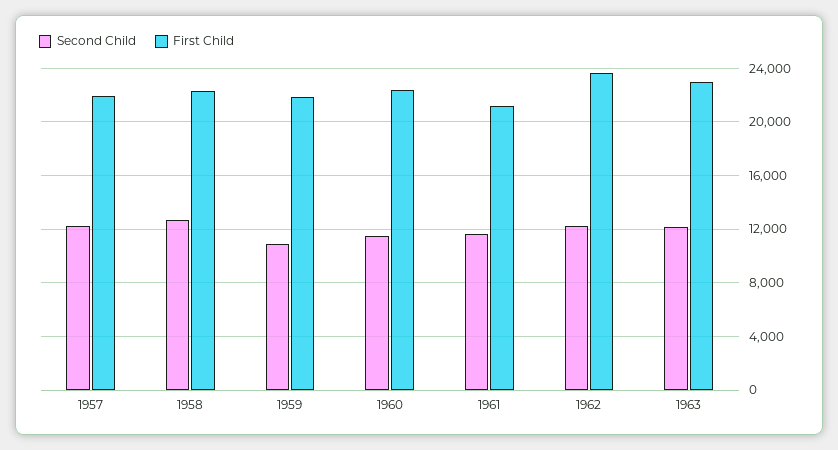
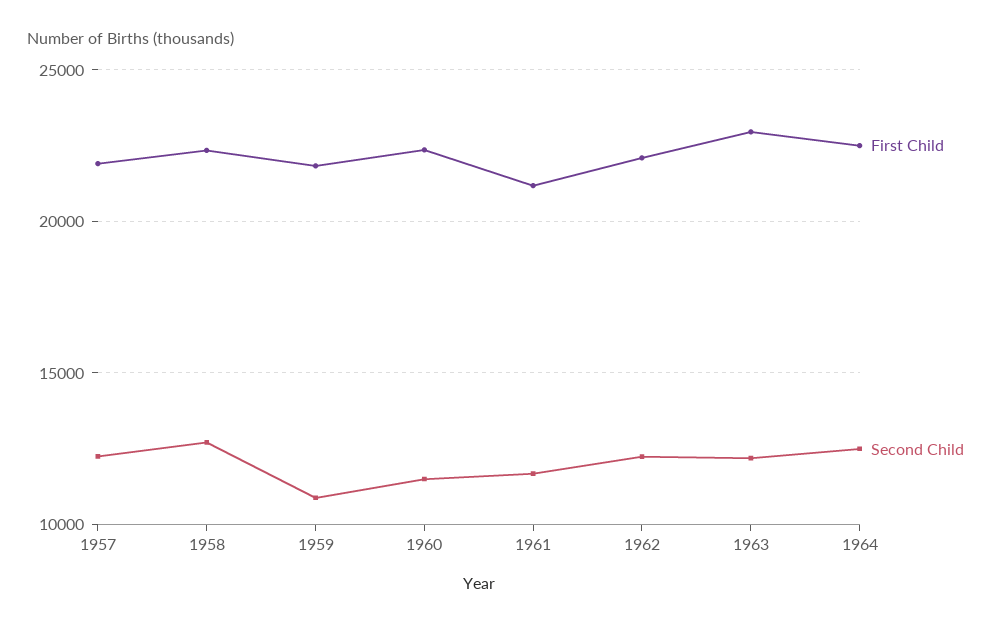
First Child, 1962: 23500 -> 22000
First Child, 1964: none -> 22500
Second Child, 1964: none -> 12500

